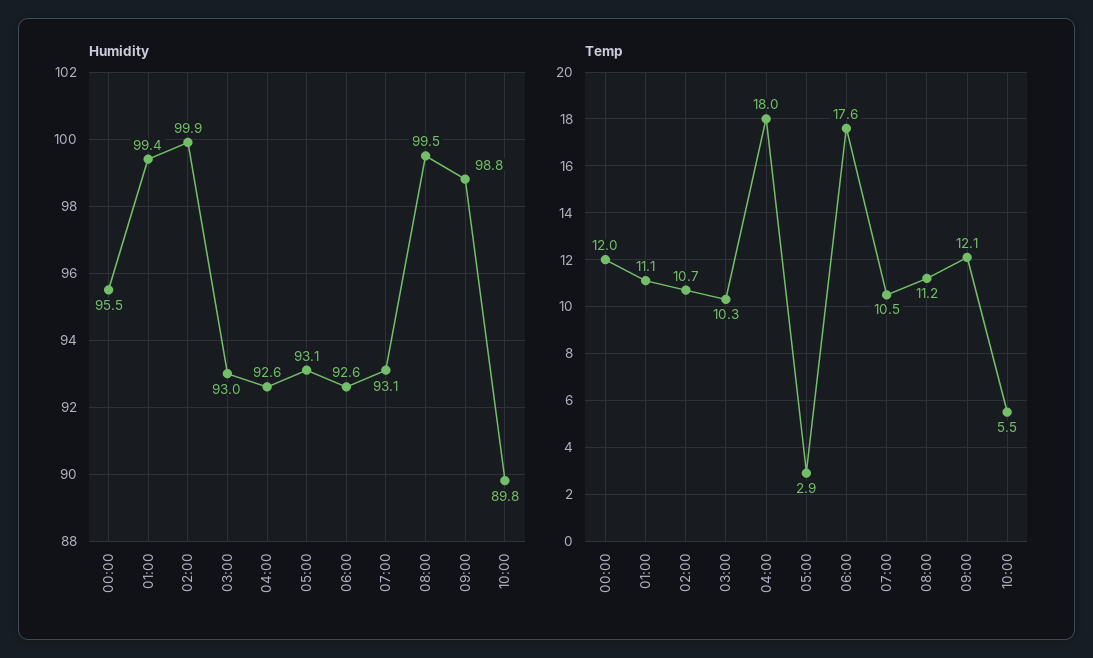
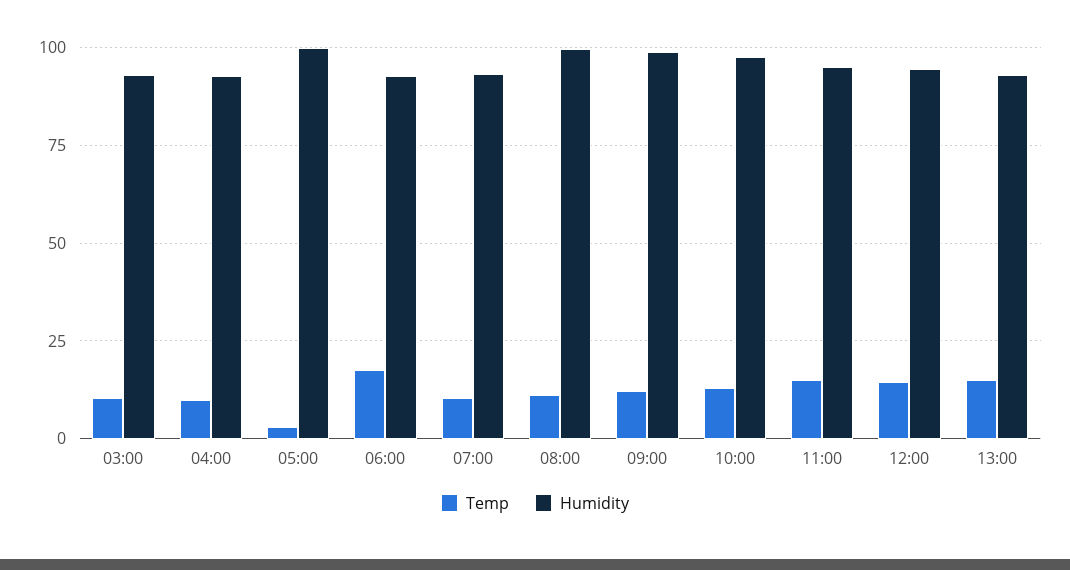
Humidity, 00:00: 95.5 -> none
Humidity, 01:00: 99.4 -> none
Humidity, 02:00: 99.9 -> none
Humidity, 05:00: 93.1 -> 100
Humidity, 10:00: 89.8 -> 97.5
Temp, 00:00: 12 -> none
Temp, 01:00: 11.1 -> none
Temp, 02:00: 10.7 -> none
Temp, 04:00: 18 -> 10
Temp, 10:00: 5.5 -> 12.5
Temp, 11:00: none -> 15
Humidity, 11:00: none -> 95
Temp, 12:00: none -> 15
Humidity, 12:00: none -> 95
Temp, 13:00: none -> 15
Humidity, 13:00: none -> 92.5

